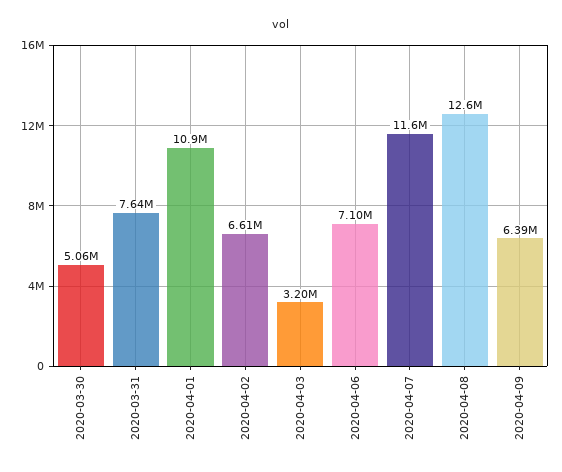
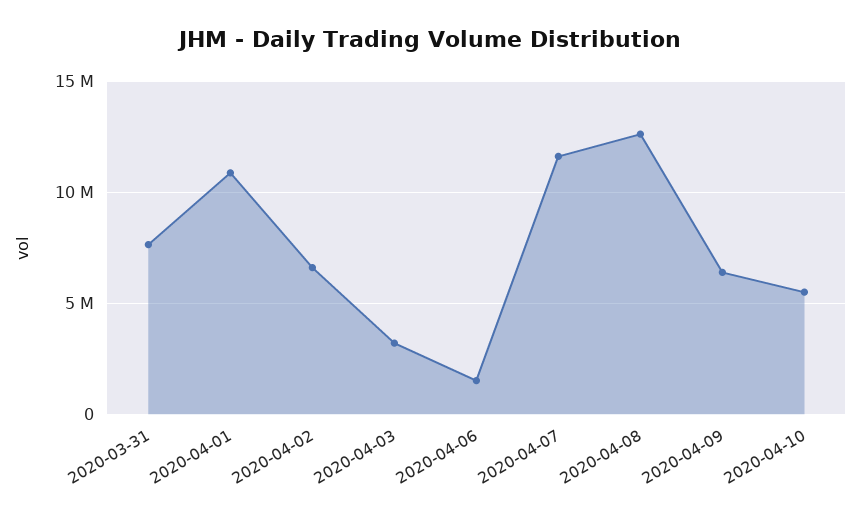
2020-03-30: 5060000 -> none
2020-04-06: 7100000 -> 1500000
2020-04-10: none -> 5500000

